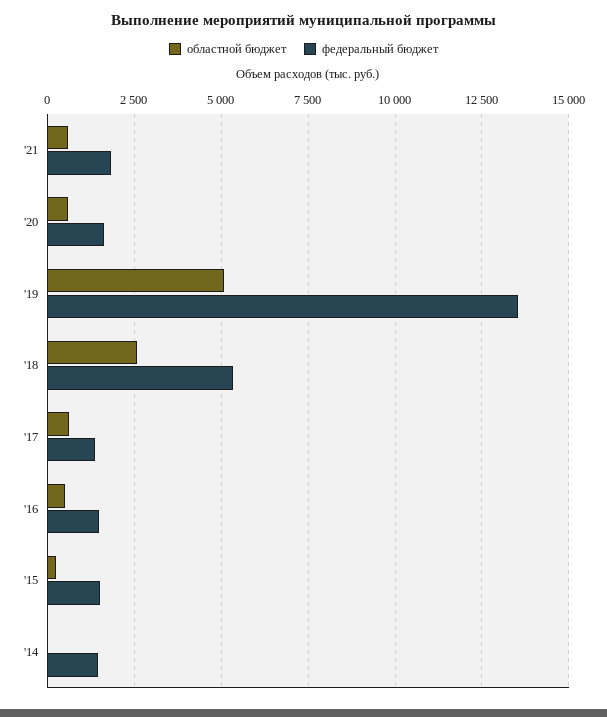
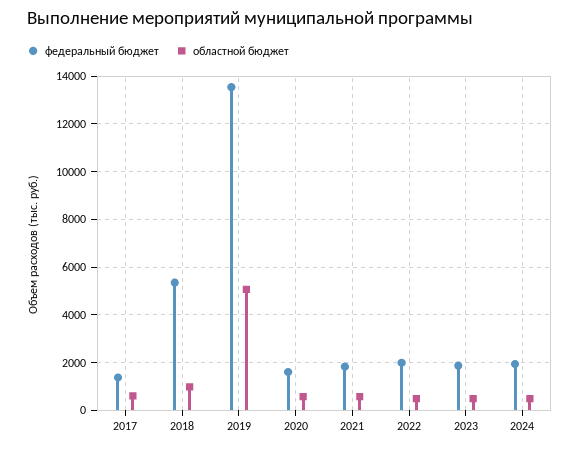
областной бюджет, '18: 2500 -> 1000
областной бюджет, '16: 500 -> none
федеральный бюджет, '16: 1500 -> none
областной бюджет, '15: 250 -> none
федеральный бюджет, '15: 1500 -> none
областной бюджет, '14: 0 -> none
федеральный бюджет, '14: 1500 -> none
федеральный бюджет, 2022: none -> 2000
областной бюджет, 2022: none -> 500
федеральный бюджет, 2023: none -> 2000
областной бюджет, 2023: none -> 500
федеральный бюджет, 2024: none -> 2000
областной бюджет, 2024: none -> 500

